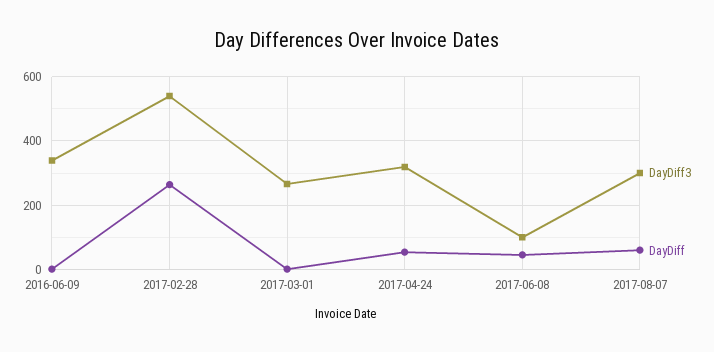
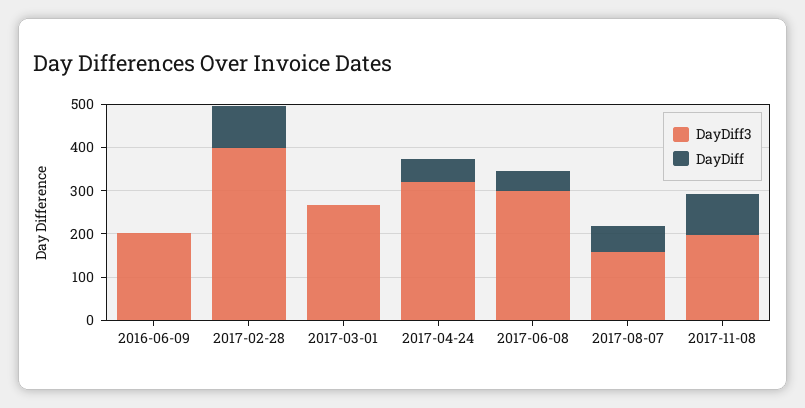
DayDiff3, 2016-06-09: 340 -> 200
DayDiff3, 2017-02-28: 540 -> 400
DayDiff, 2017-02-28: 260 -> 100
DayDiff3, 2017-06-08: 100 -> 300
DayDiff3, 2017-08-07: 300 -> 160
DayDiff3, 2017-11-08: none -> 200
DayDiff, 2017-11-08: none -> 100

